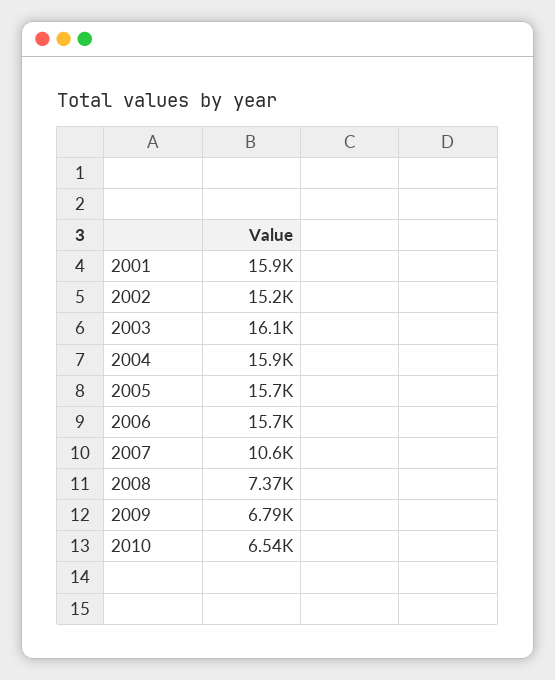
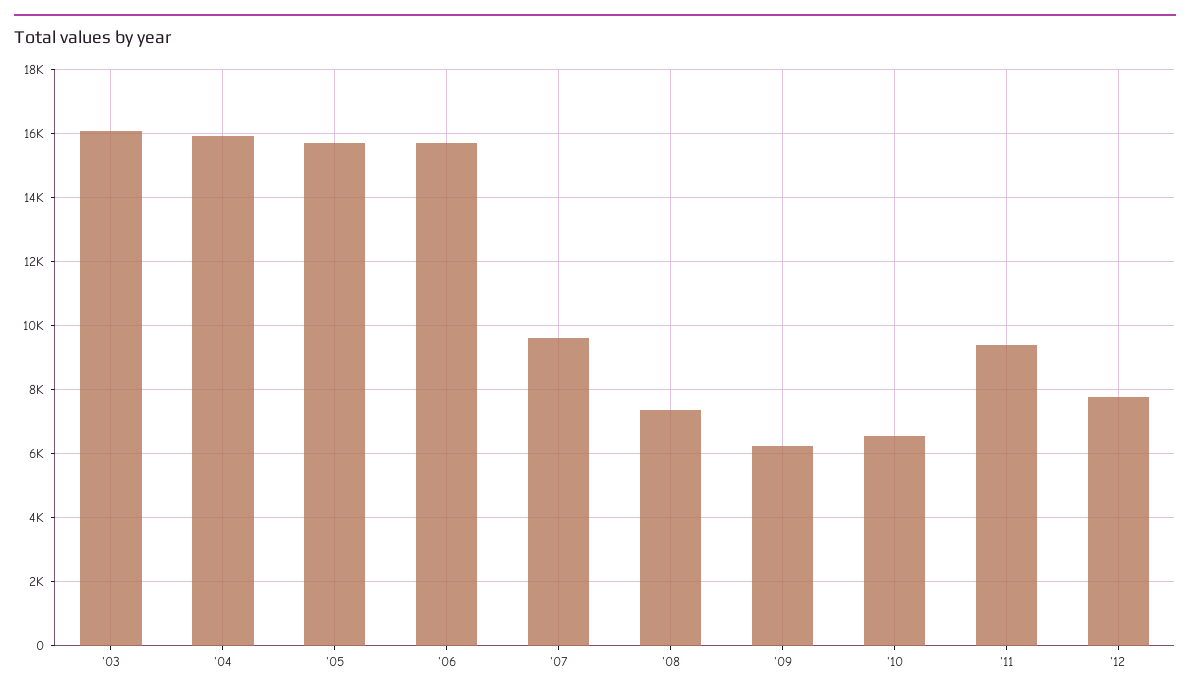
2001: 15900 -> none
2002: 15200 -> none
2007: 10600 -> 9600
2009: 6790 -> 6200
'11: none -> 9400
'12: none -> 7800

